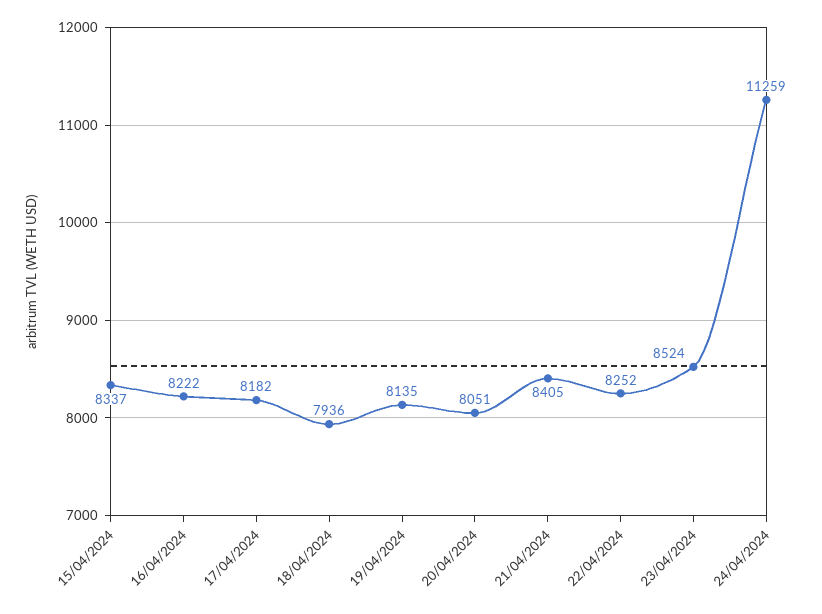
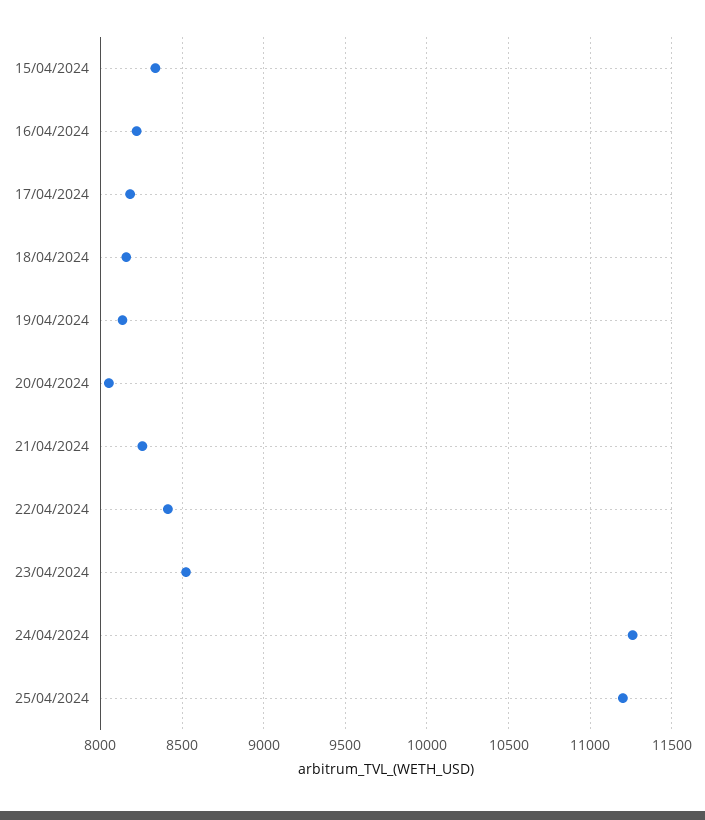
18/04/2024: 7936 -> 8150
21/04/2024: 8405 -> 8250
22/04/2024: 8252 -> 8400
25/04/2024: none -> 11200

